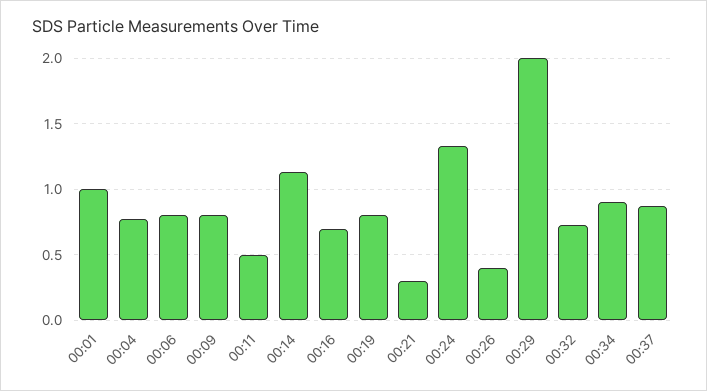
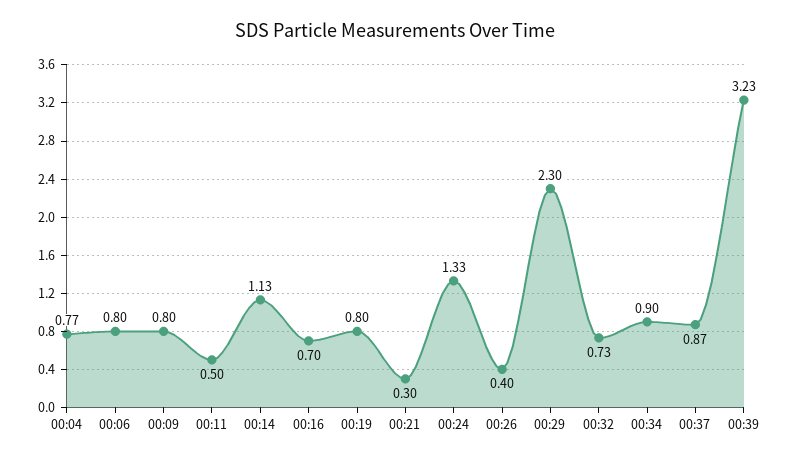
00:01: 1 -> none
00:29: 2 -> 2.3
00:39: none -> 3.23

